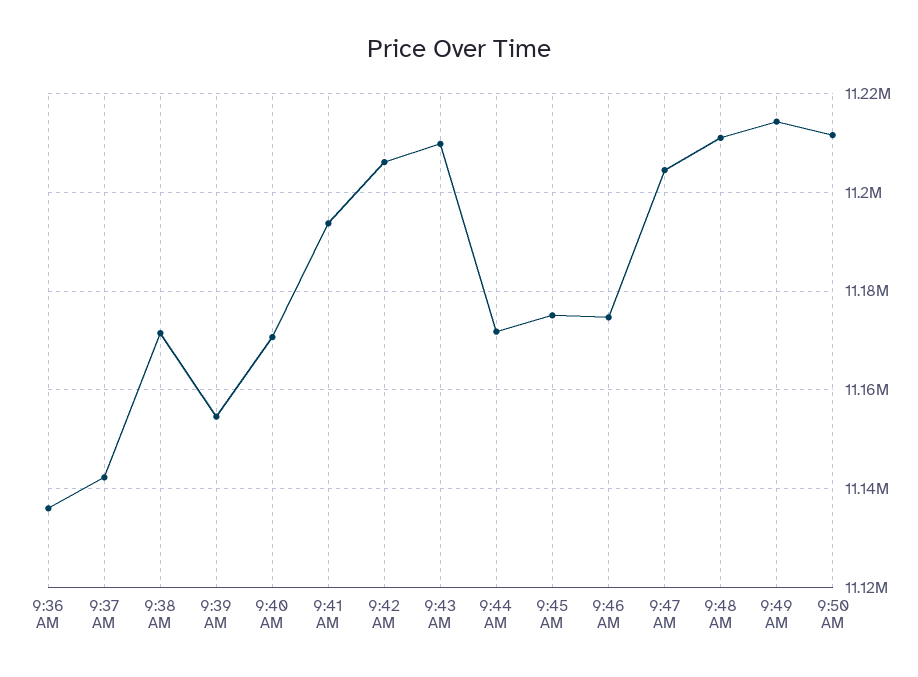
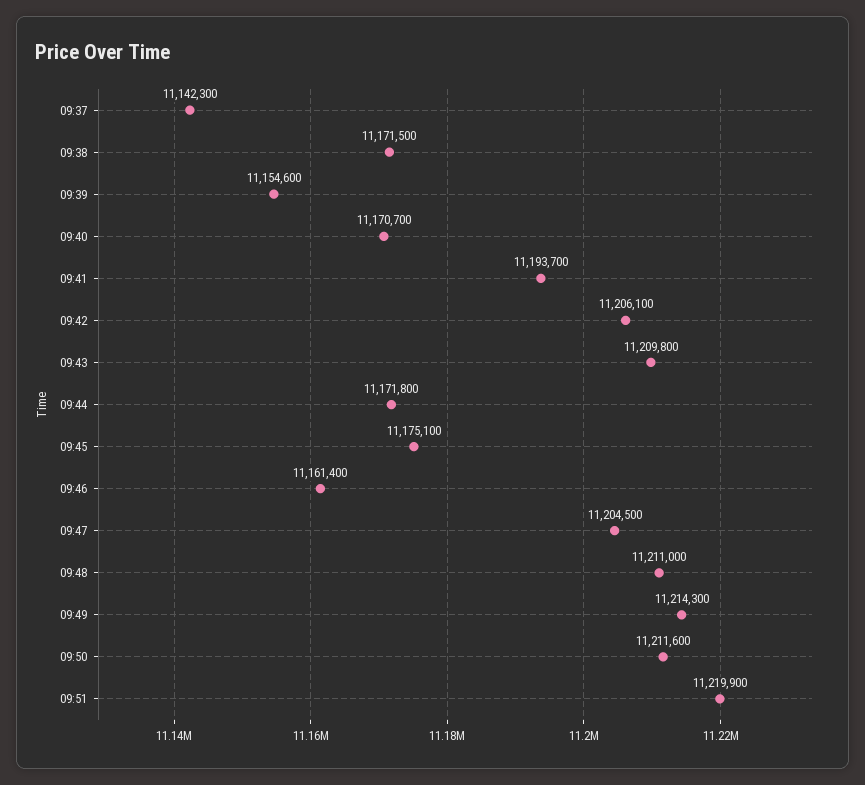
9:36 AM: 11136000 -> none
9:46 AM: 11174000 -> 11161400
09:51: none -> 11219900

